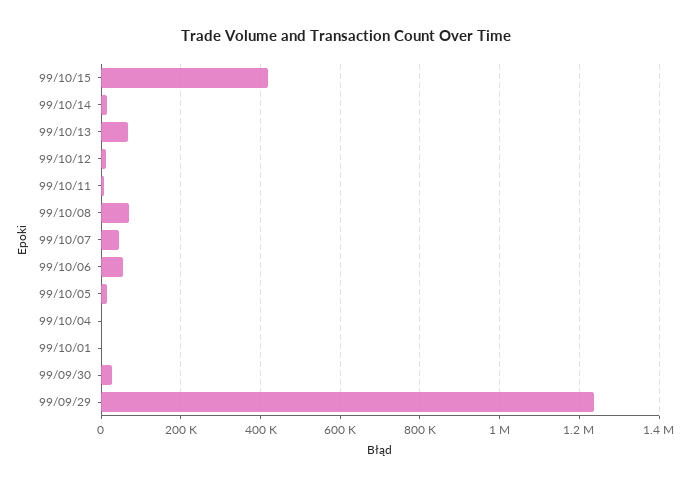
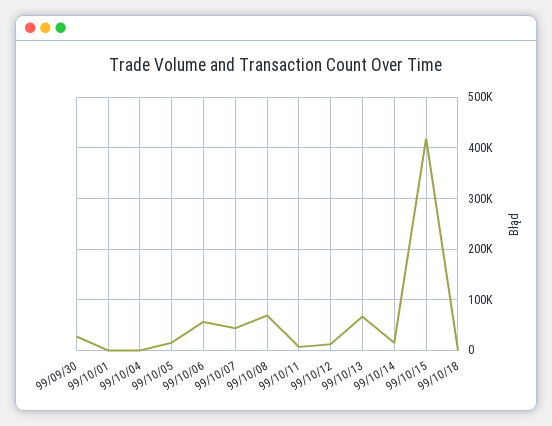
99/09/29: 1240000 -> none
99/10/18: none -> 0

